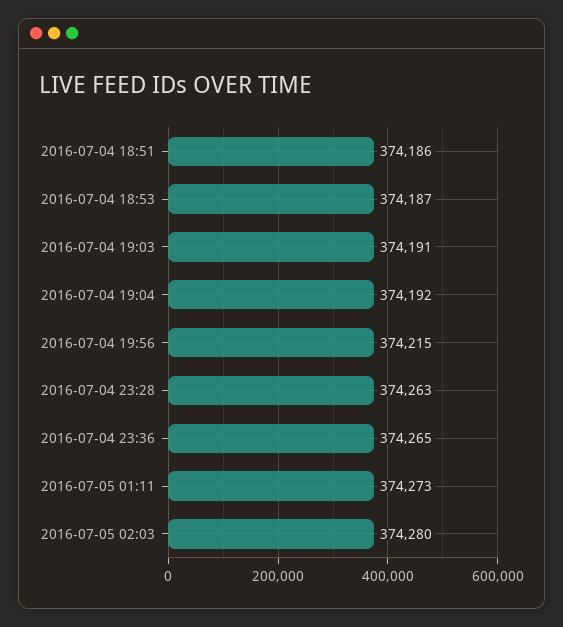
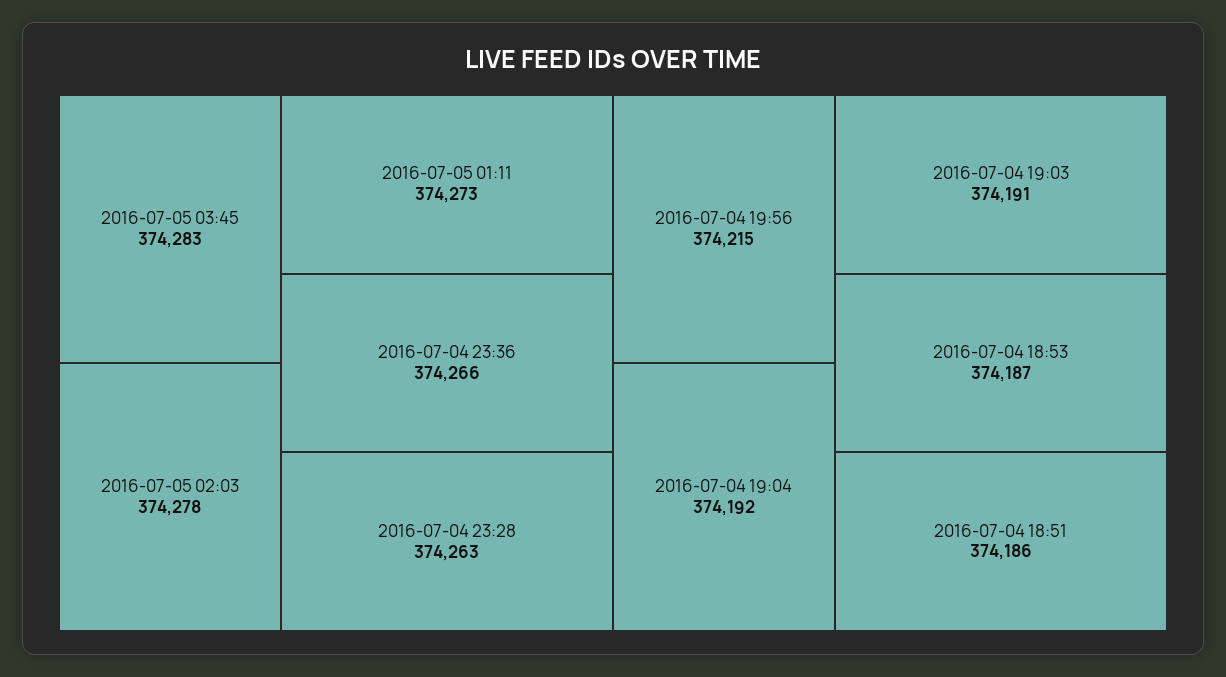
2016-07-04 23:36: 374265 -> 374266
2016-07-05 02:03: 374280 -> 374278
2016-07-05 03:45: none -> 374283

